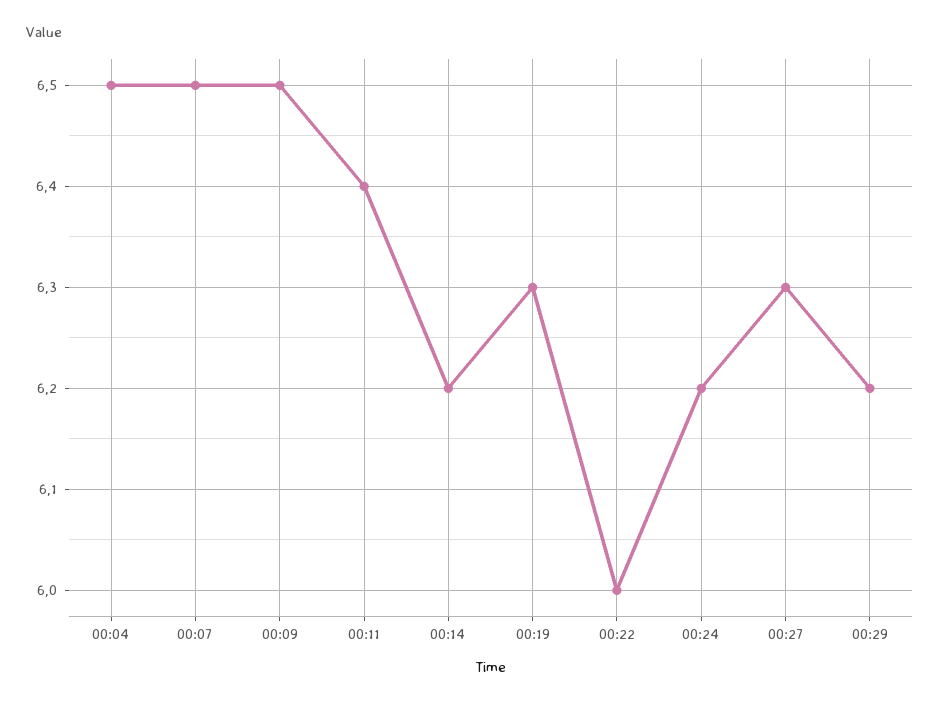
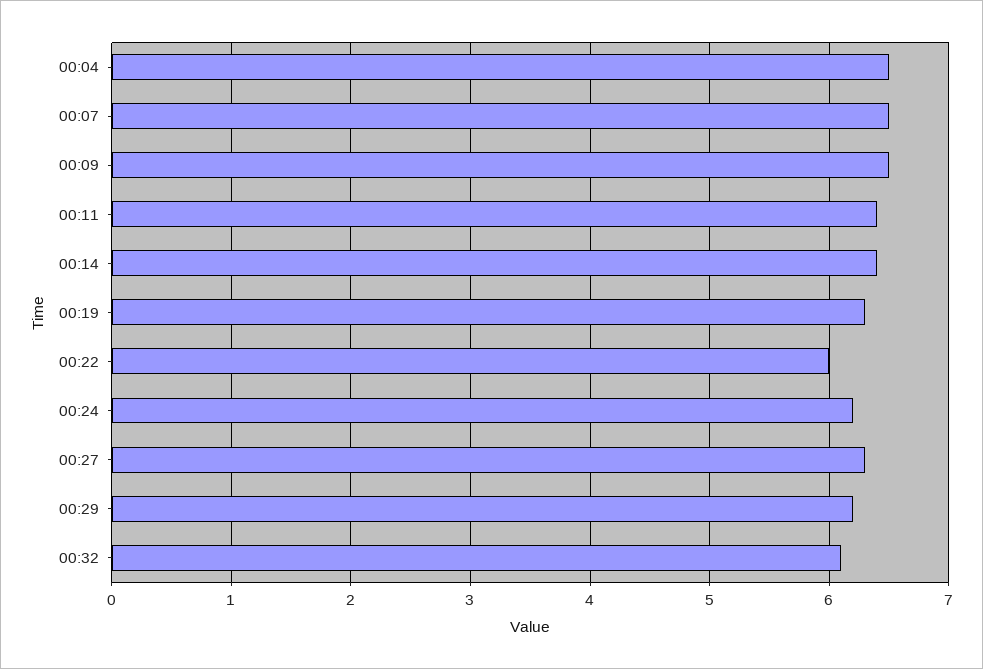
00:14: 6.2 -> 6.4
00:32: none -> 6.1

